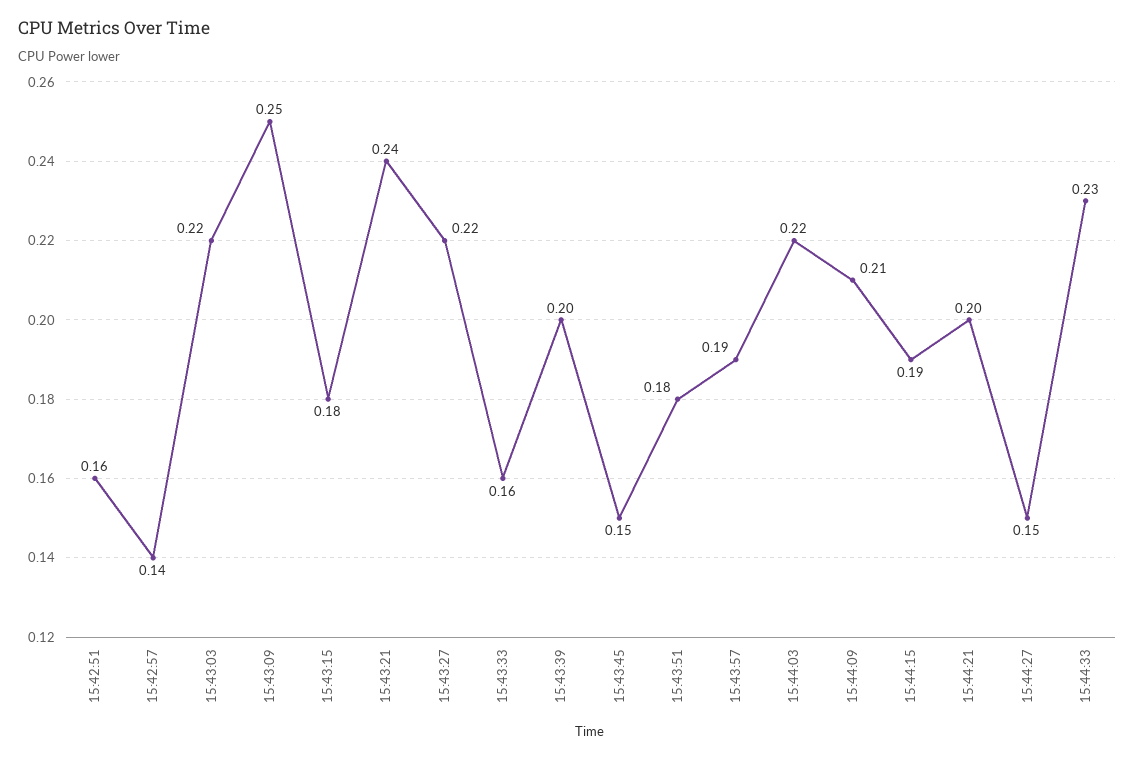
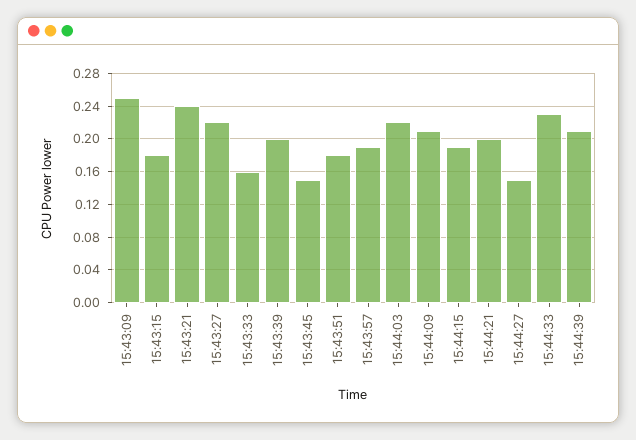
15:42:51: 0.16 -> none
15:42:57: 0.14 -> none
15:43:03: 0.22 -> none
15:44:39: none -> 0.21

